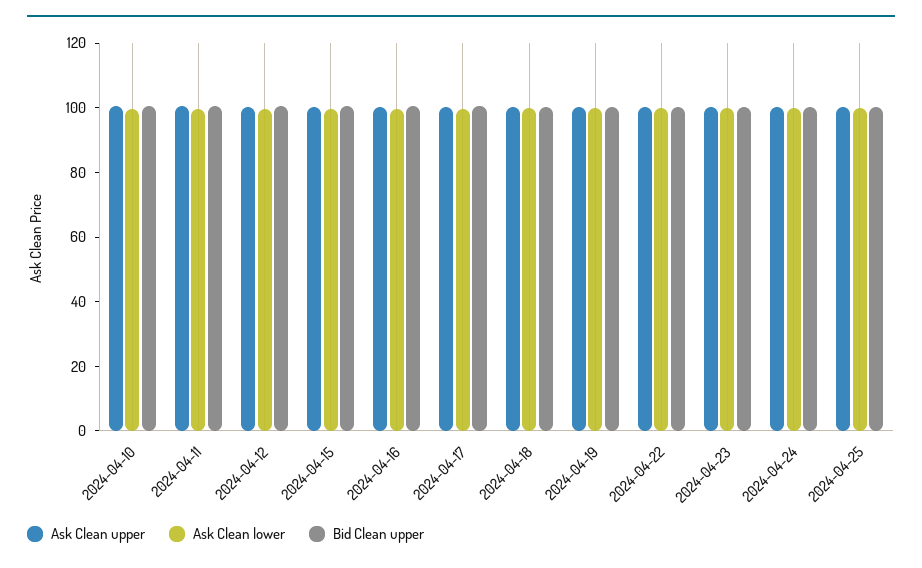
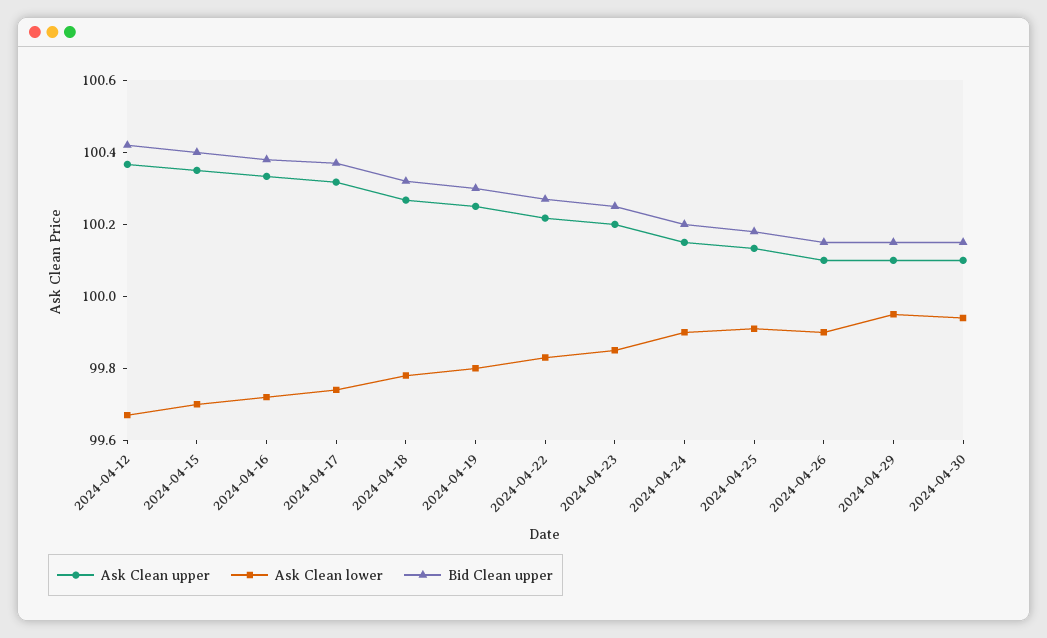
Ask Clean upper, 2024-04-10: 100 -> none
Ask Clean lower, 2024-04-10: 100 -> none
Bid Clean upper, 2024-04-10: 100 -> none
Ask Clean upper, 2024-04-11: 100 -> none
Ask Clean lower, 2024-04-11: 100 -> none
Bid Clean upper, 2024-04-11: 100 -> none
Ask Clean upper, 2024-04-26: none -> 100.1
Ask Clean lower, 2024-04-26: none -> 99.9
Bid Clean upper, 2024-04-26: none -> 100.15
Ask Clean upper, 2024-04-29: none -> 100.1
Ask Clean lower, 2024-04-29: none -> 99.95
Bid Clean upper, 2024-04-29: none -> 100.15
Ask Clean upper, 2024-04-30: none -> 100.1
Ask Clean lower, 2024-04-30: none -> 99.95
Bid Clean upper, 2024-04-30: none -> 100.15

